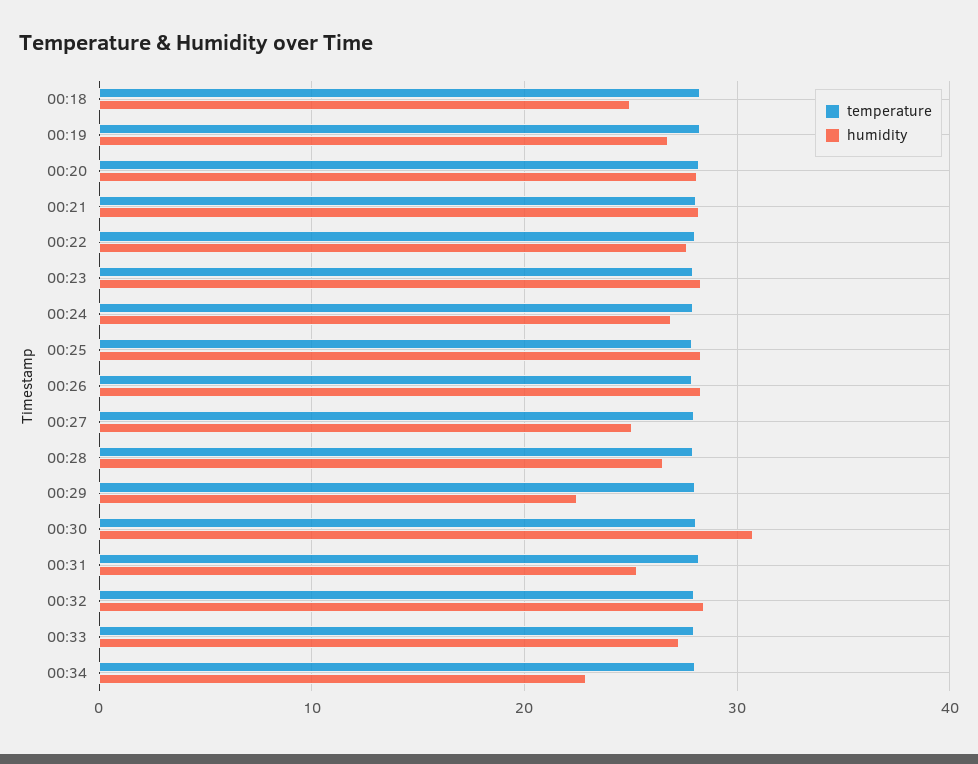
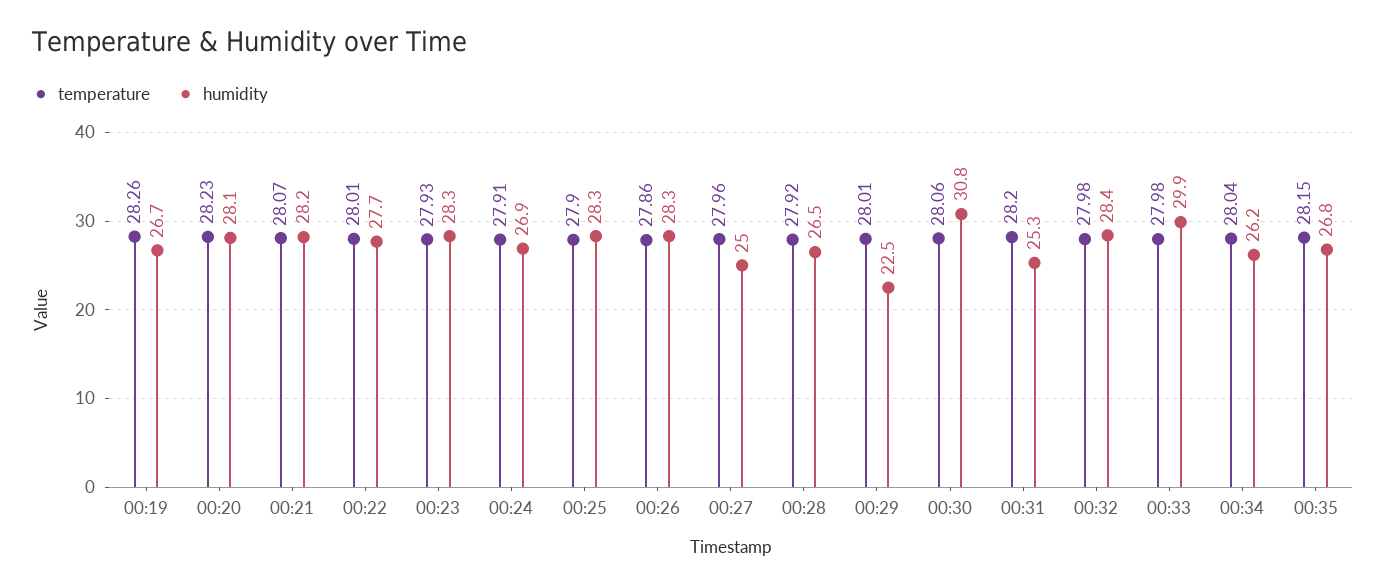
temperature, 00:18: 28 -> none
humidity, 00:18: 25 -> none
humidity, 00:33: 27 -> 29.9
humidity, 00:34: 23 -> 26.2
temperature, 00:35: none -> 28.15
humidity, 00:35: none -> 26.8

